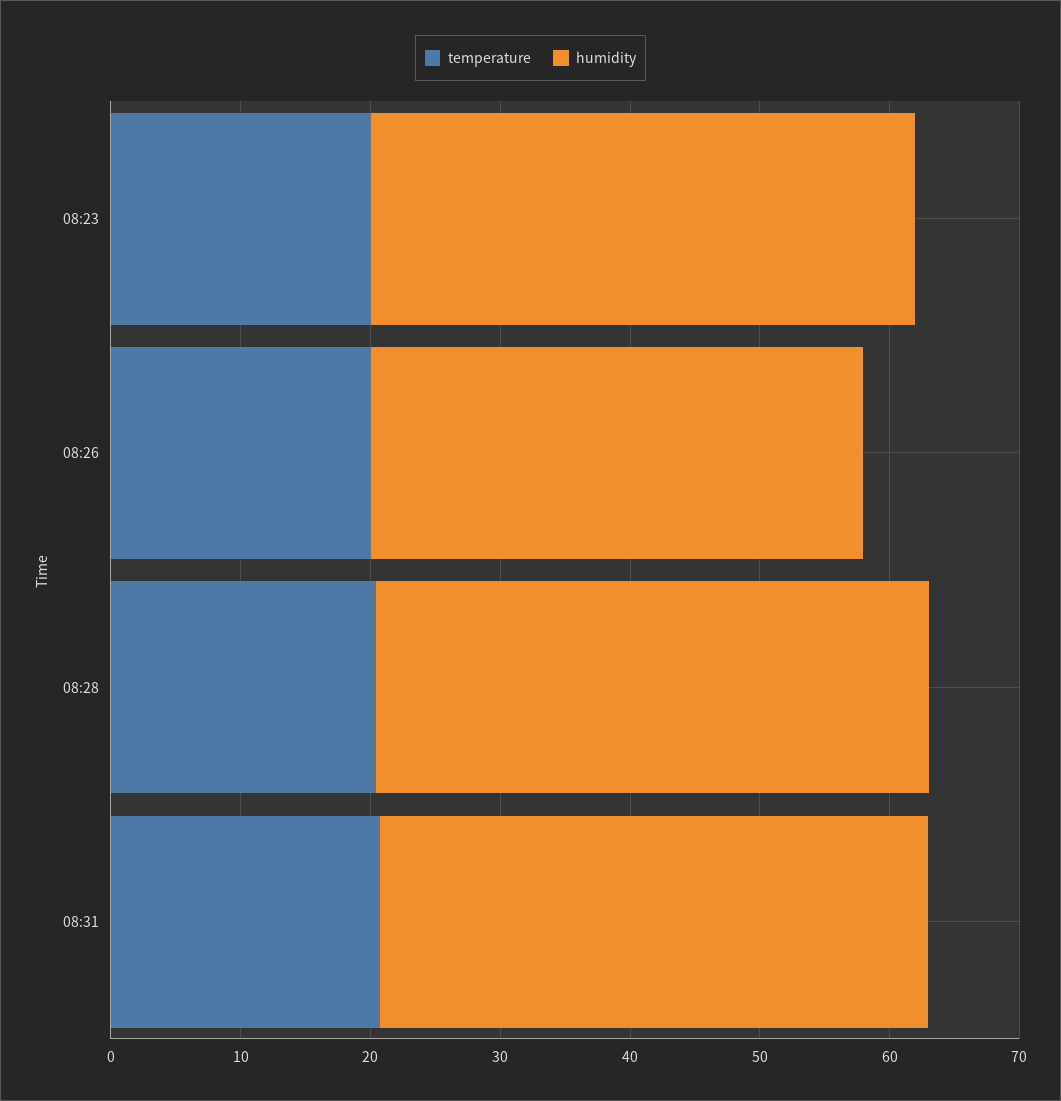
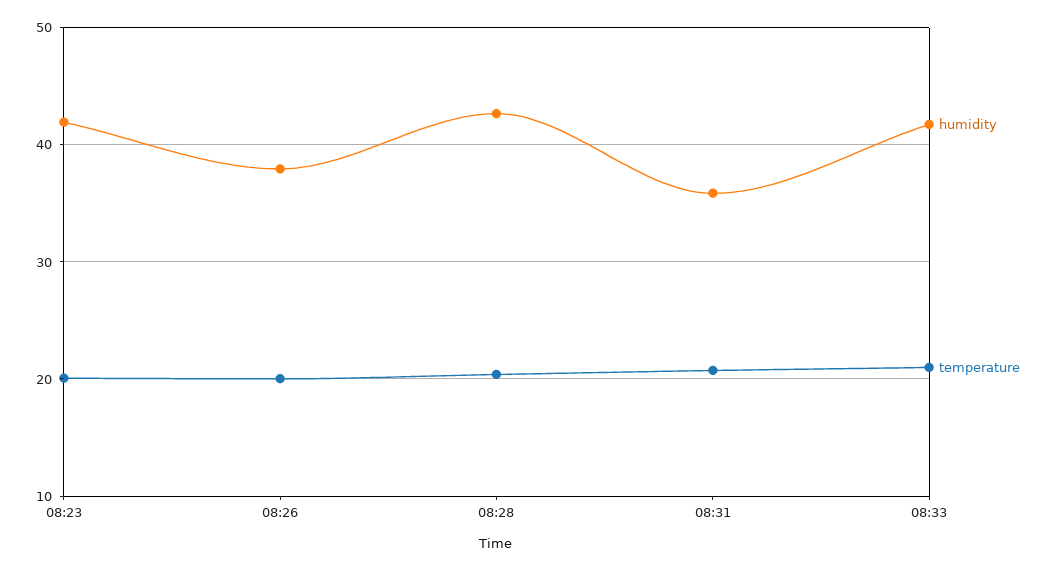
humidity, 08:31: 42 -> 36
humidity, 08:33: none -> 42
temperature, 08:33: none -> 21

